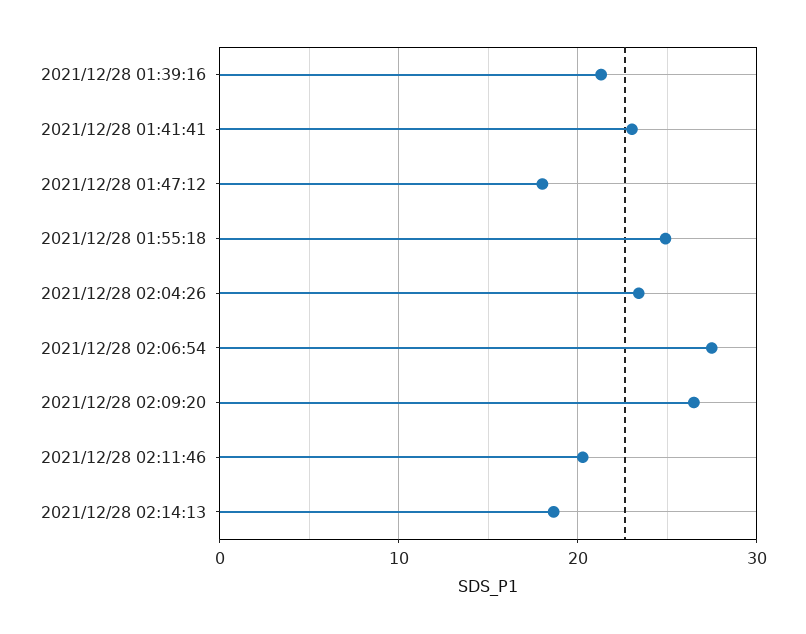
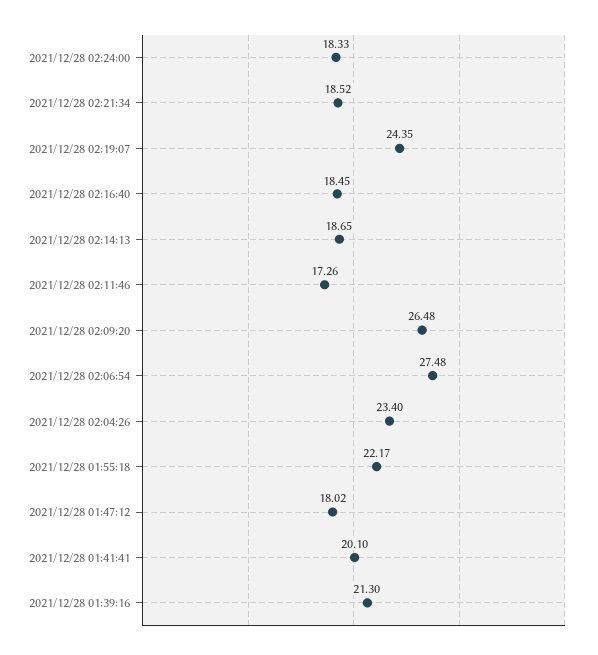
2021/12/28 01:41:41: 23 -> 20.1
2021/12/28 01:55:18: 25 -> 22.17
2021/12/28 02:11:46: 20 -> 17.26
2021/12/28 02:24:00: none -> 18.33
2021/12/28 02:21:34: none -> 18.52
2021/12/28 02:19:07: none -> 24.35
2021/12/28 02:16:40: none -> 18.45

